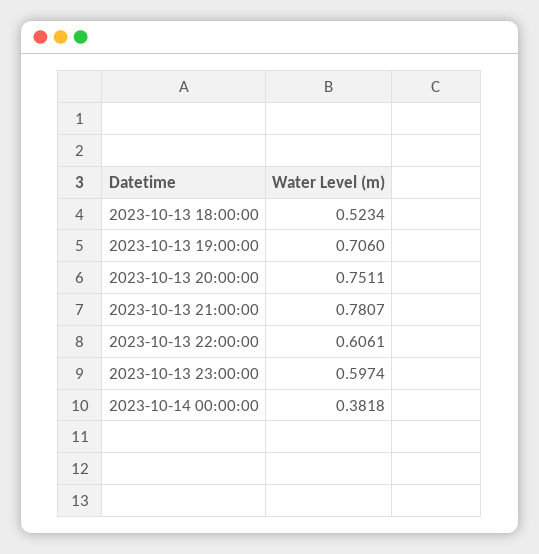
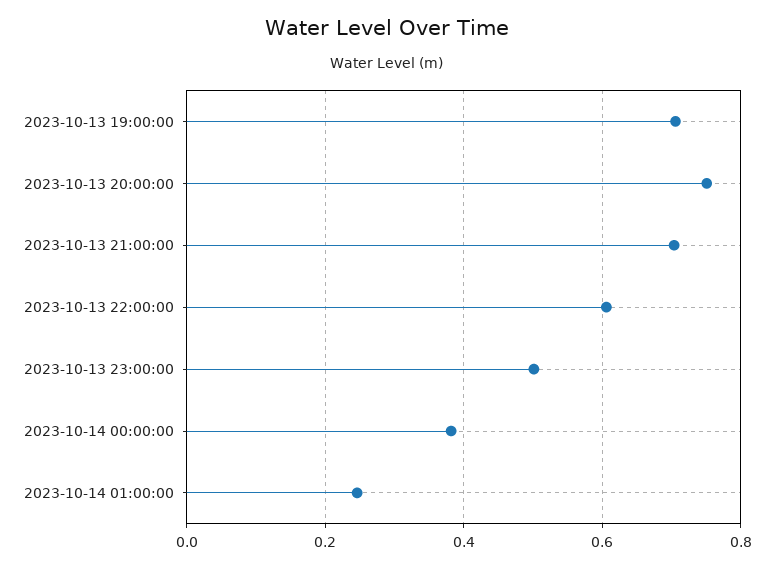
2023-10-13 18:00:00: 0.5234 -> none
2023-10-13 21:00:00: 0.7807 -> 0.7
2023-10-13 23:00:00: 0.5974 -> 0.5
2023-10-14 01:00:00: none -> 0.24

